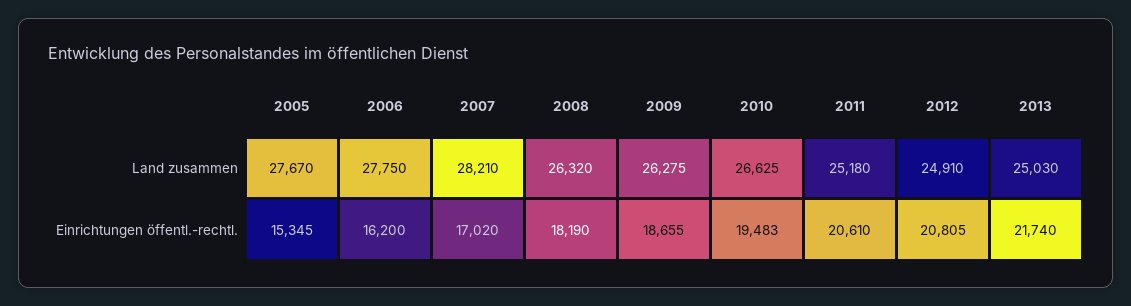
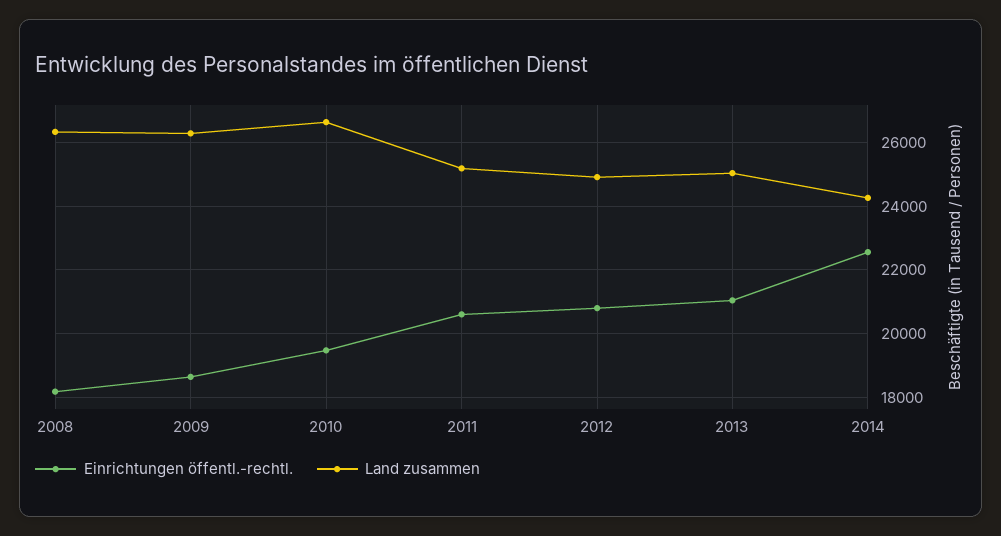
Land zusammen, 2005: 27670 -> none
Land zusammen, 2006: 27750 -> none
Land zusammen, 2007: 28210 -> none
Einrichtungen öffentl.-rechtl., 2005: 15345 -> none
Einrichtungen öffentl.-rechtl., 2006: 16200 -> none
Einrichtungen öffentl.-rechtl., 2007: 17020 -> none
Einrichtungen öffentl.-rechtl., 2013: 21740 -> 21000
Einrichtungen öffentl.-rechtl., 2014: none -> 22600
Land zusammen, 2014: none -> 24200

